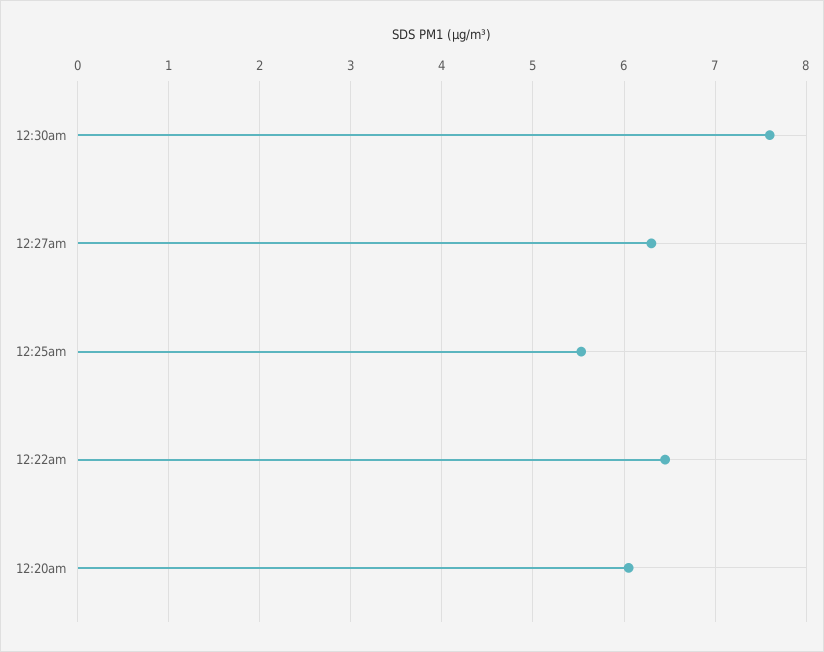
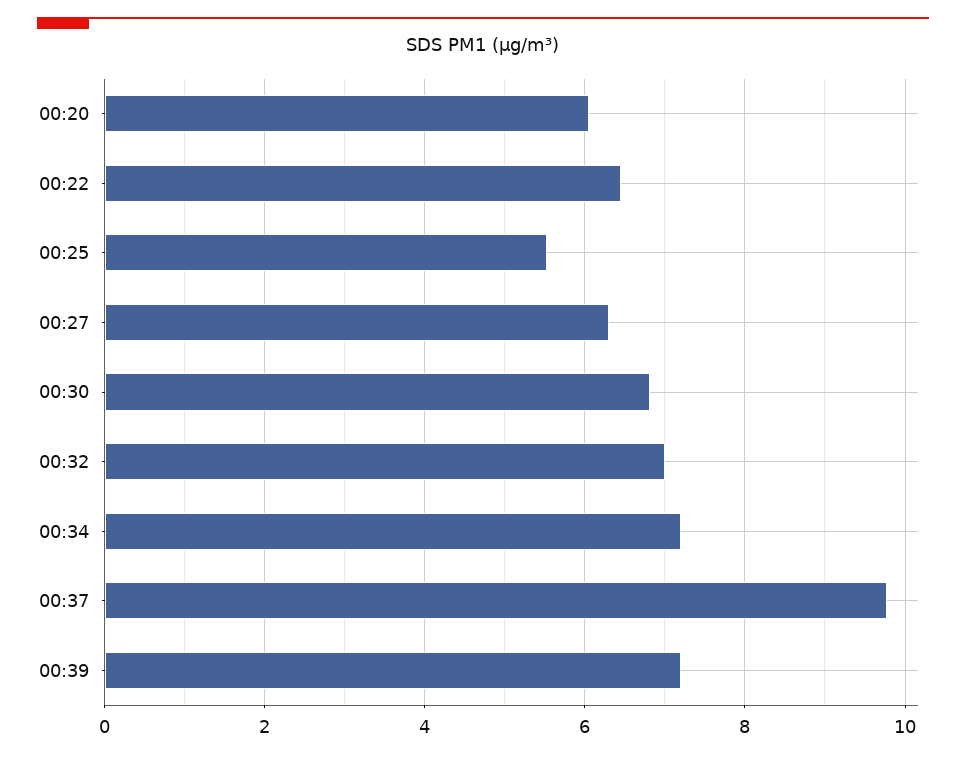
12:30am: 7.6 -> 6.8
00:32: none -> 7
00:34: none -> 7.2
00:37: none -> 9.8
00:39: none -> 7.2

